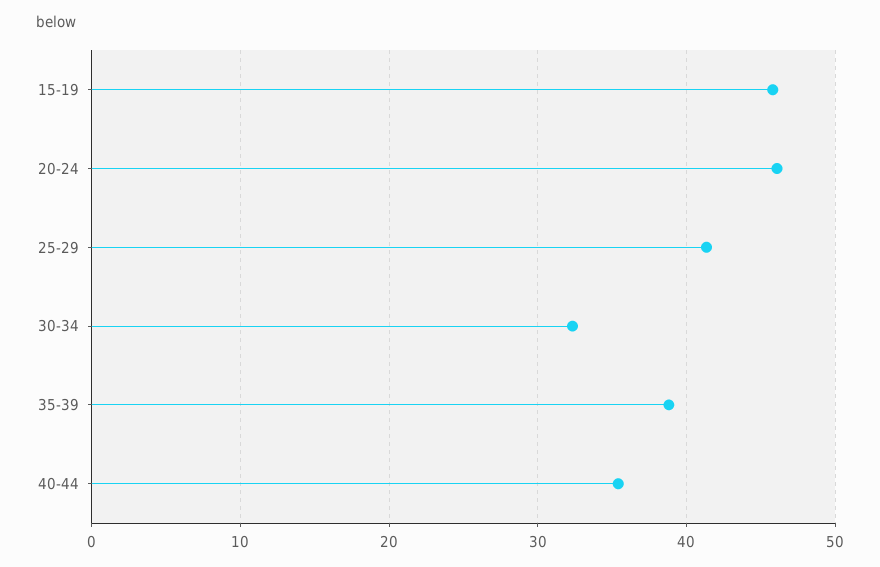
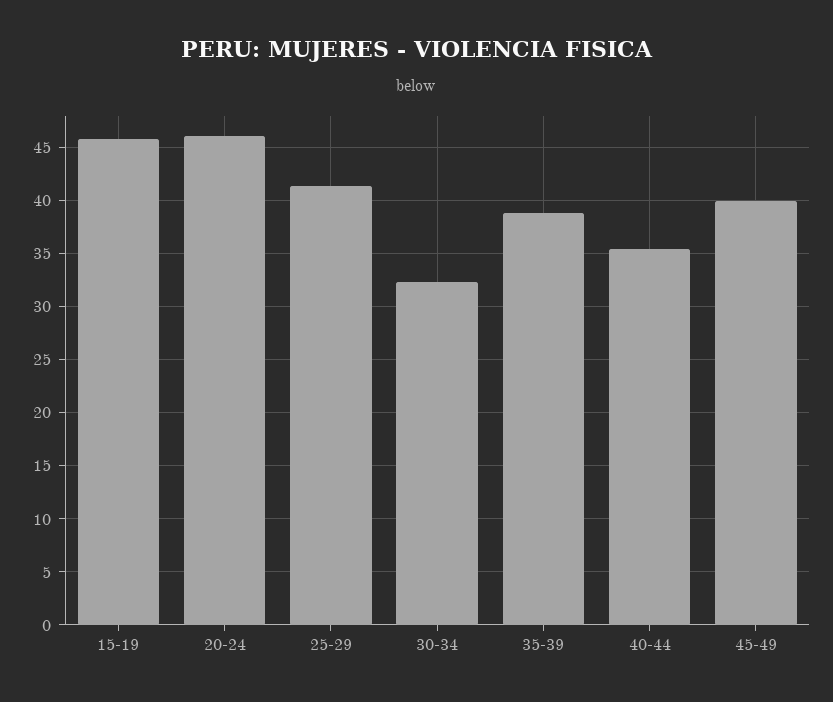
45-49: none -> 40

